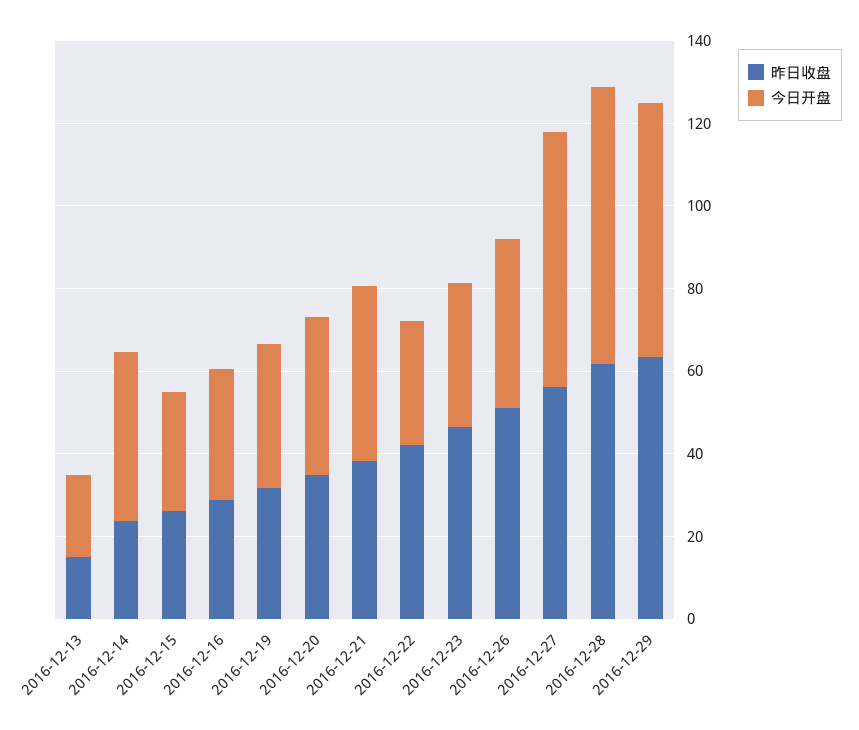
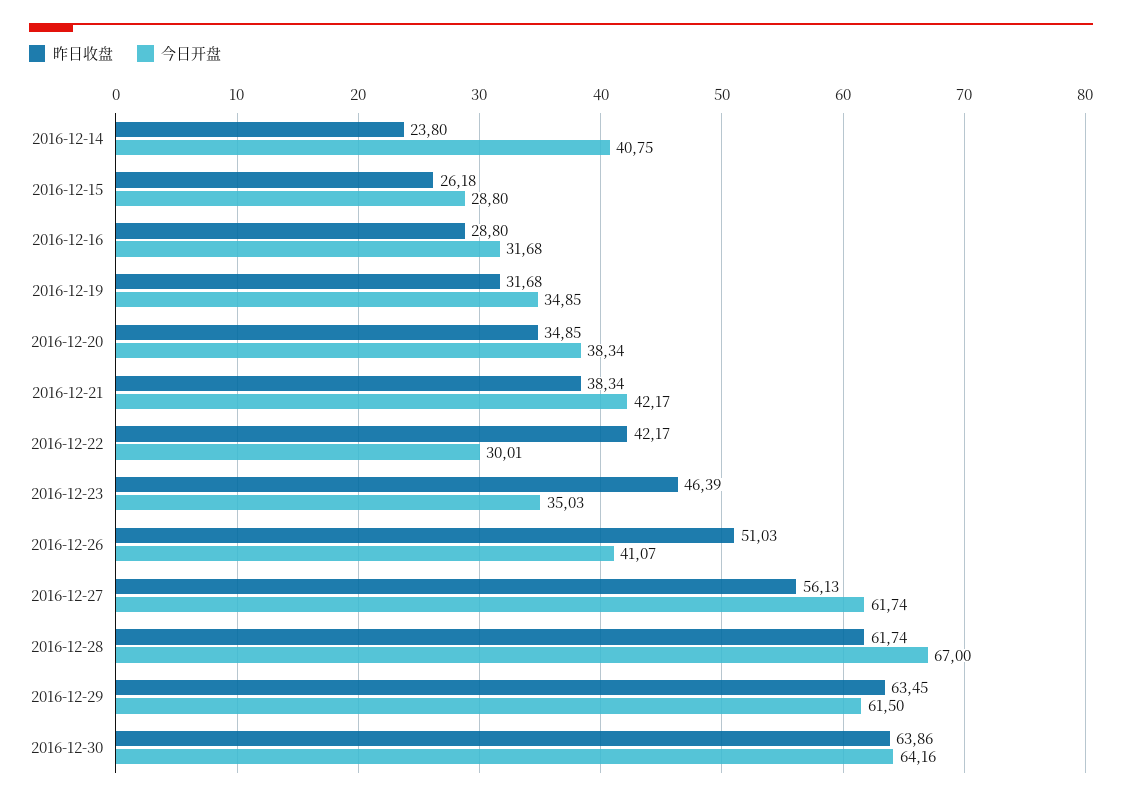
昨日收盘, 2016-12-13: 15 -> none
今日开盘, 2016-12-13: 20 -> none
昨日收盘, 2016-12-30: none -> 63.86
今日开盘, 2016-12-30: none -> 64.16

